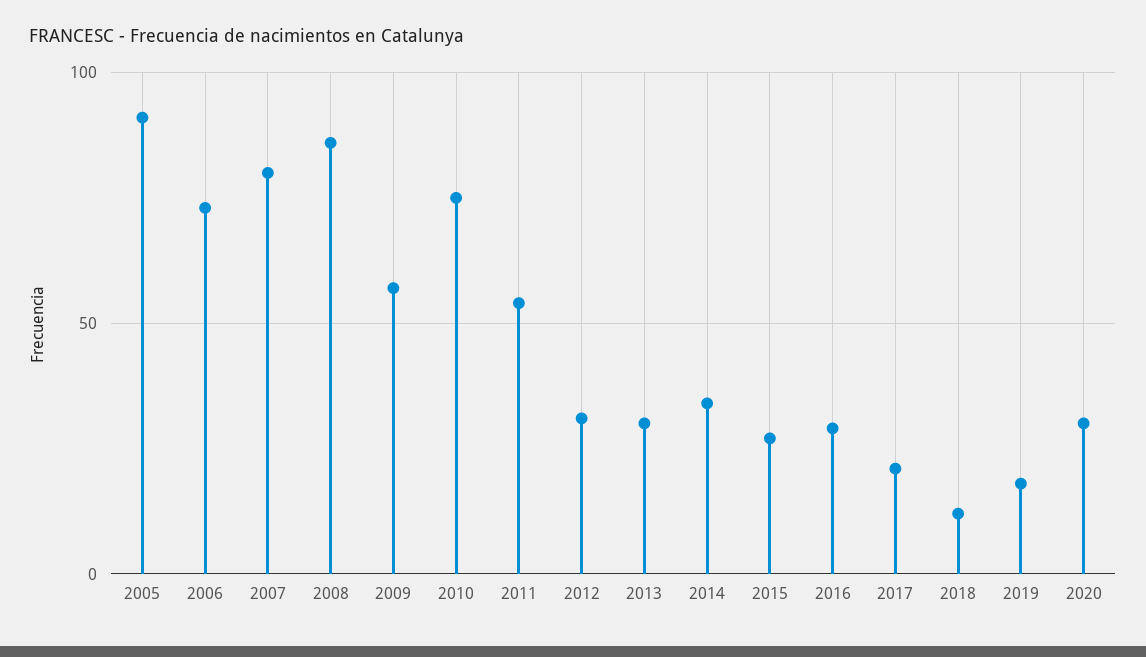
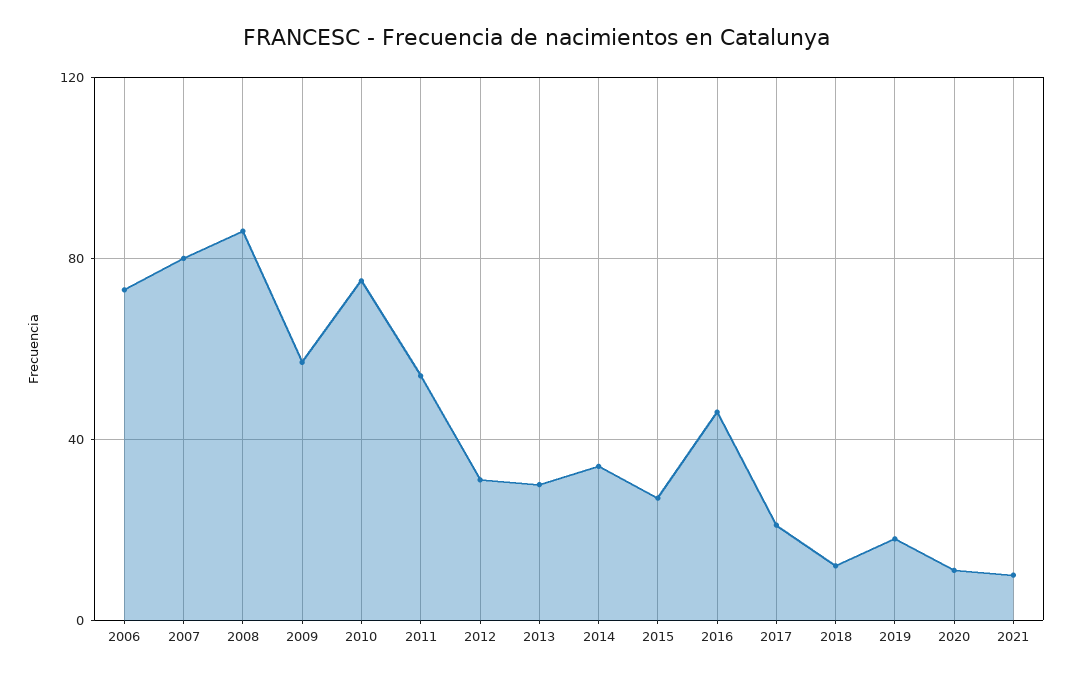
2005: 90 -> none
2016: 30 -> 45
2020: 30 -> 10
2021: none -> 10

